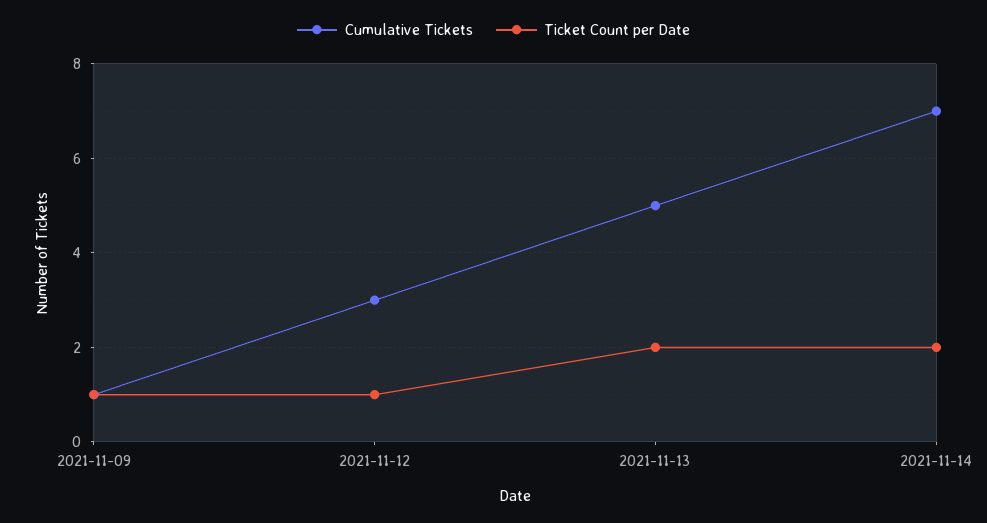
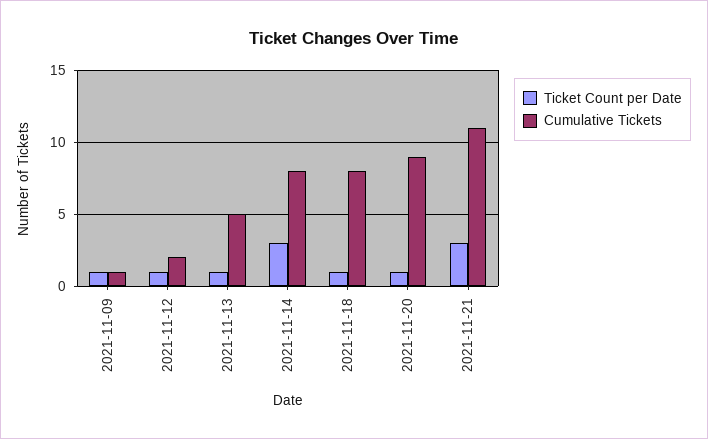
Cumulative Tickets, 2021-11-12: 3 -> 2
Ticket Count per Date, 2021-11-13: 2 -> 1
Cumulative Tickets, 2021-11-14: 7 -> 8
Ticket Count per Date, 2021-11-14: 2 -> 3
Ticket Count per Date, 2021-11-18: none -> 1
Cumulative Tickets, 2021-11-18: none -> 8
Ticket Count per Date, 2021-11-20: none -> 1
Cumulative Tickets, 2021-11-20: none -> 9
Ticket Count per Date, 2021-11-21: none -> 3
Cumulative Tickets, 2021-11-21: none -> 11

